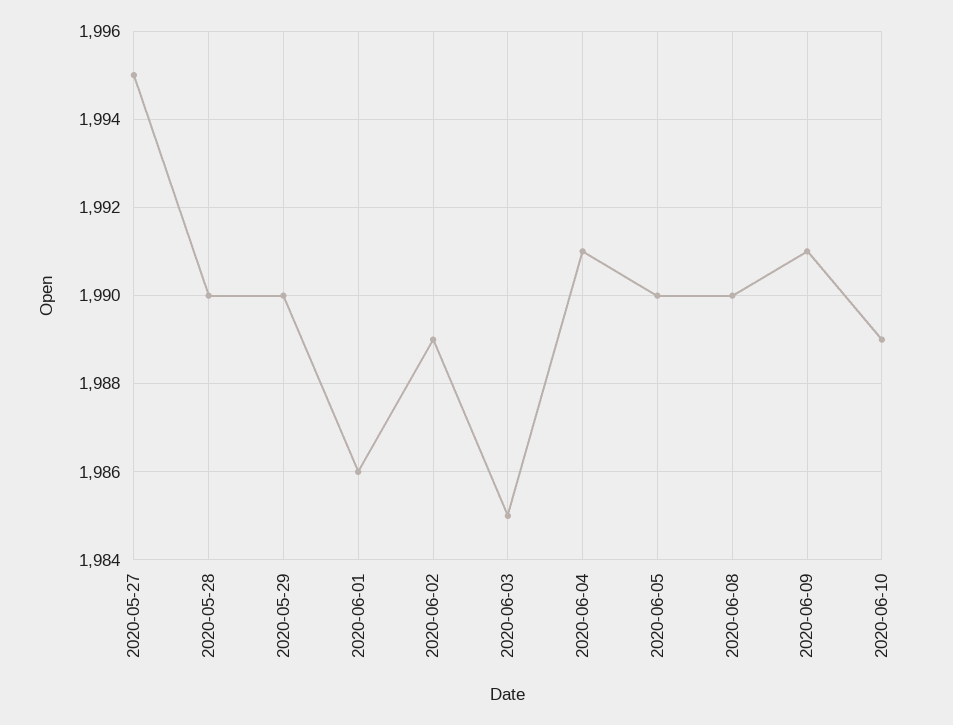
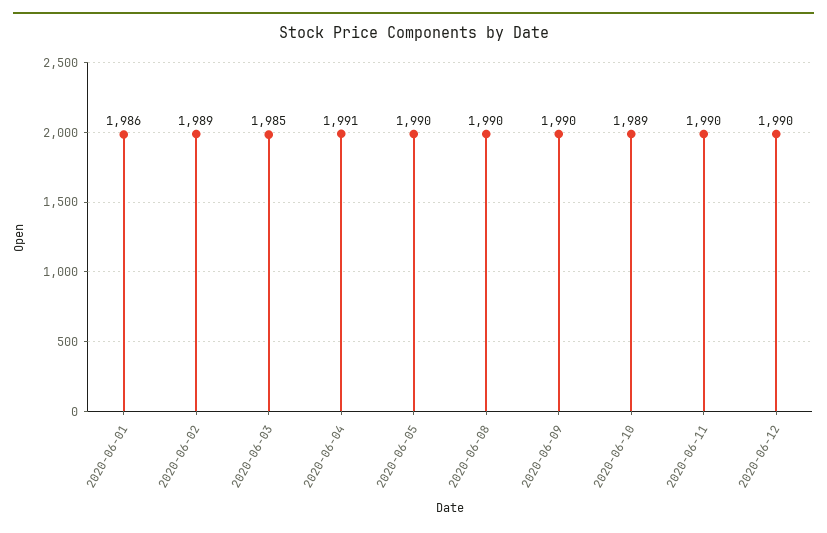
2020-05-27: 1995 -> none
2020-05-28: 1990 -> none
2020-05-29: 1990 -> none
2020-06-09: 1991 -> 1990
2020-06-11: none -> 1990
2020-06-12: none -> 1990

